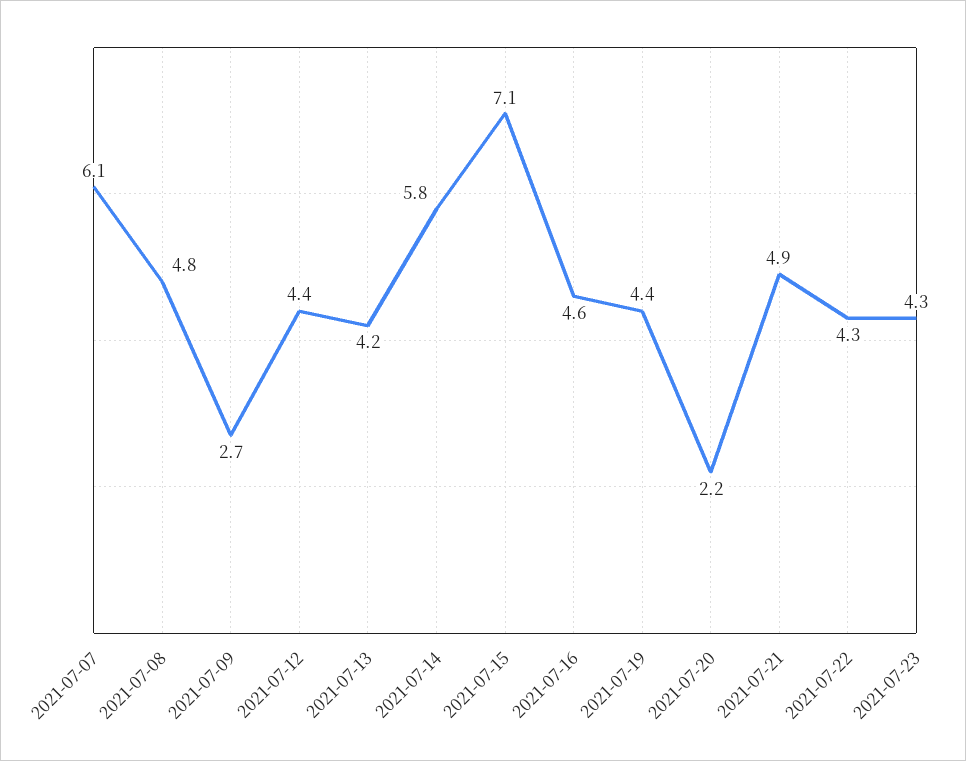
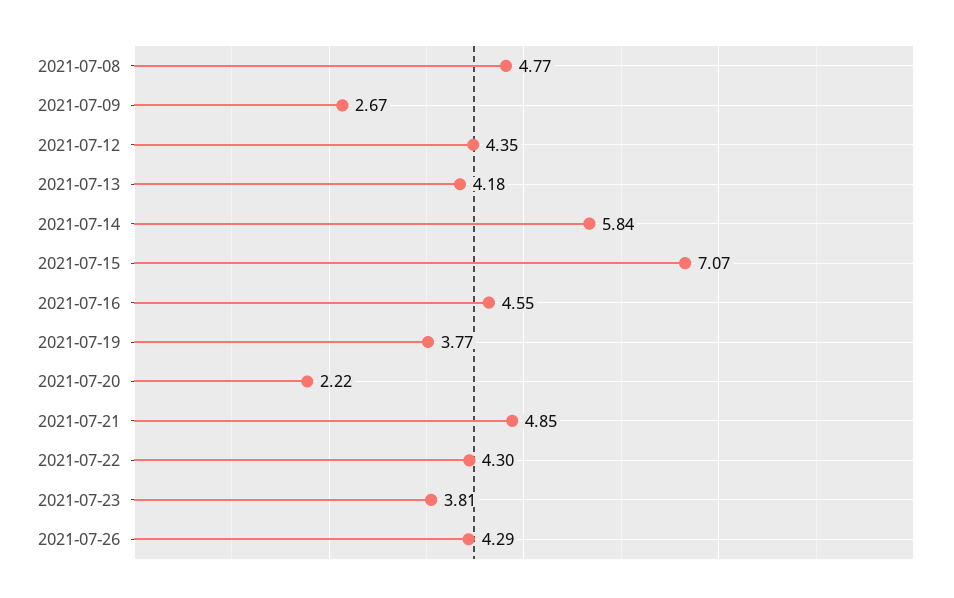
2021-07-07: 6.1 -> none
2021-07-19: 4.4 -> 3.77
2021-07-23: 4.3 -> 3.81
2021-07-26: none -> 4.29

